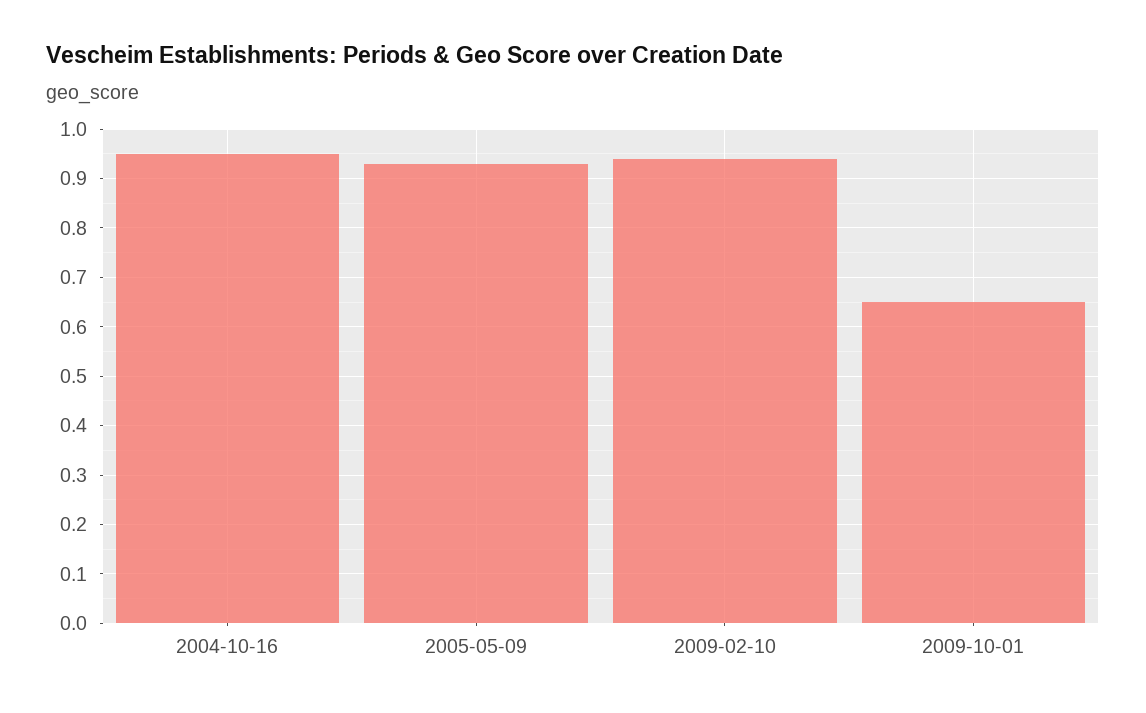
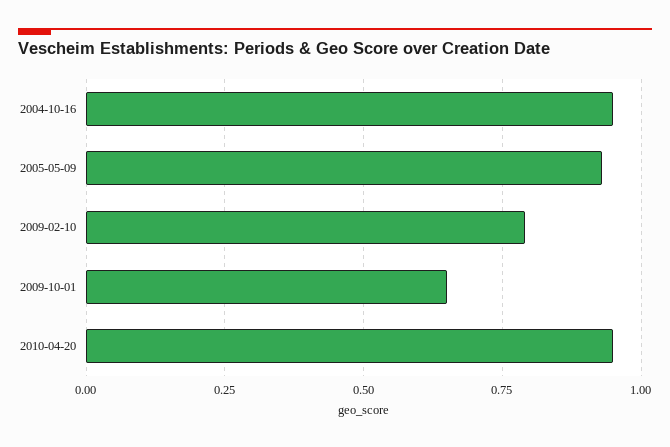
2009-02-10: 0.95 -> 0.8
2010-04-20: none -> 0.95

